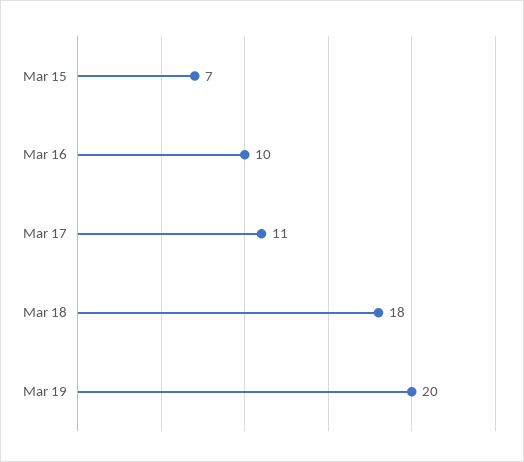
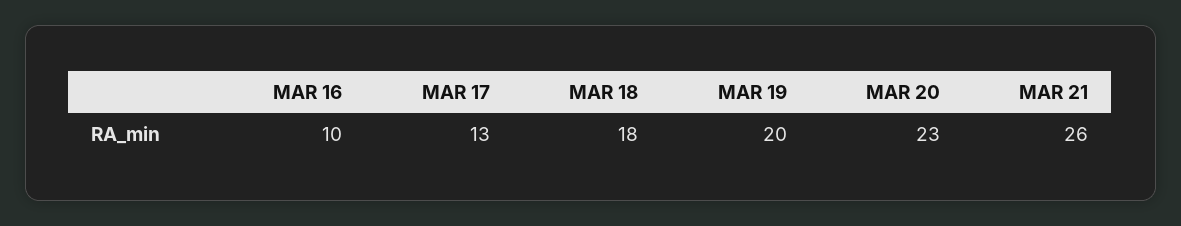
Mar 15: 7 -> none
Mar 17: 11 -> 13
MAR 20: none -> 23
MAR 21: none -> 26

